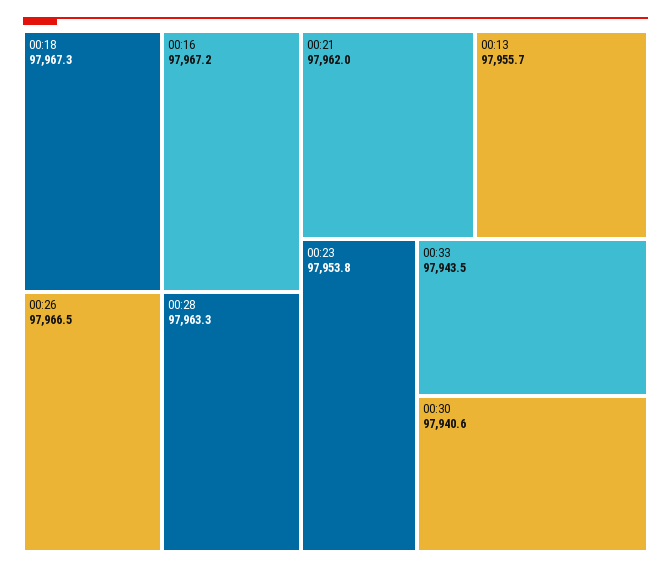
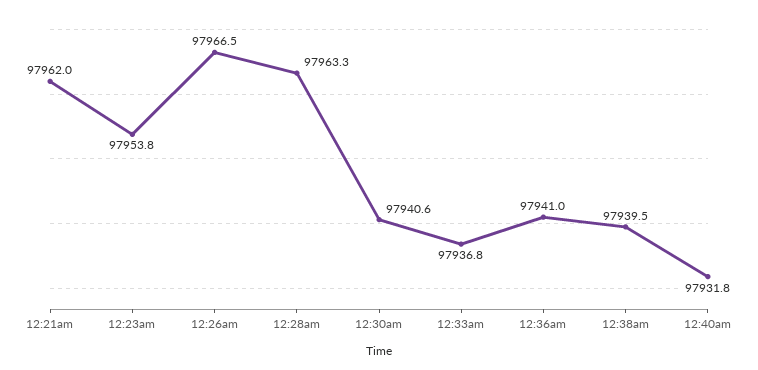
00:18: 97967.3 -> none
00:16: 97967.2 -> none
00:13: 97955.7 -> none
00:33: 97943.5 -> 97936.8
12:36am: none -> 97941
12:38am: none -> 97939.5
12:40am: none -> 97931.8

